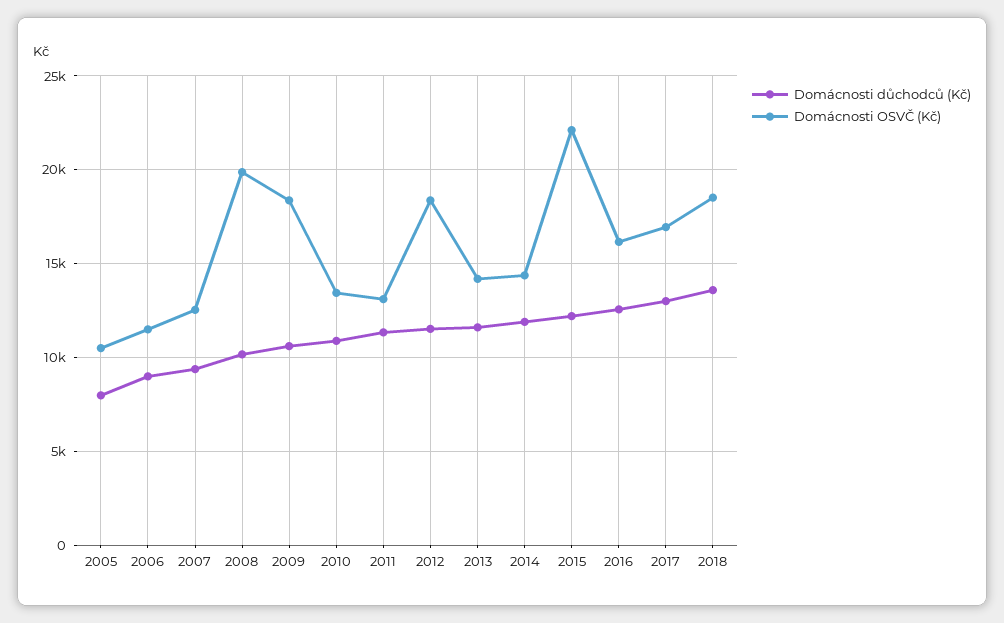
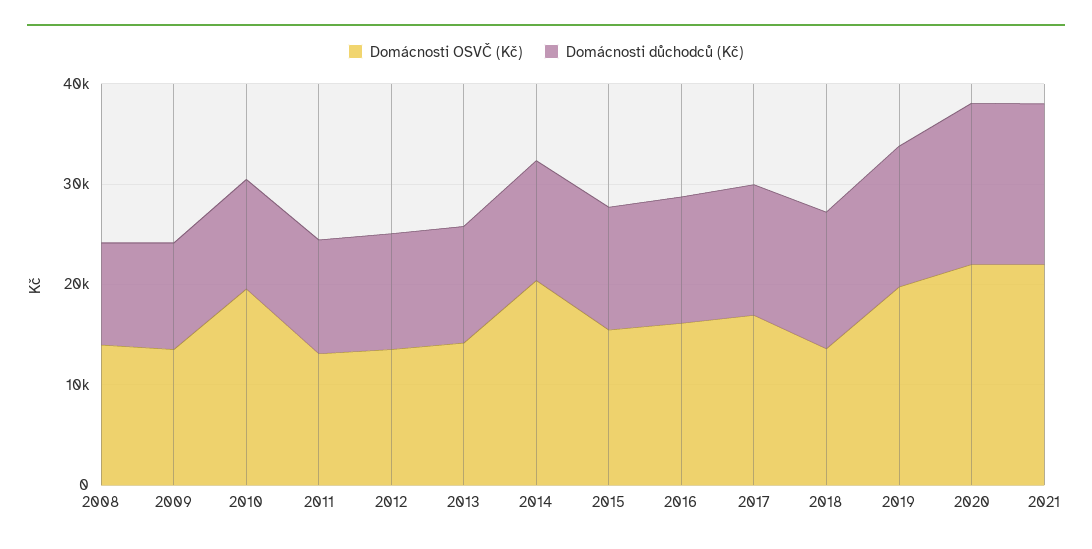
Domácnosti důchodců (Kč), 2005: 8000 -> none
Domácnosti OSVČ (Kč), 2005: 10500 -> none
Domácnosti důchodců (Kč), 2006: 9000 -> none
Domácnosti OSVČ (Kč), 2006: 11500 -> none
Domácnosti důchodců (Kč), 2007: 9500 -> none
Domácnosti OSVČ (Kč), 2007: 12500 -> none
Domácnosti OSVČ (Kč), 2008: 20000 -> 14000
Domácnosti OSVČ (Kč), 2009: 18500 -> 14000
Domácnosti OSVČ (Kč), 2010: 13500 -> 20000
Domácnosti OSVČ (Kč), 2012: 18500 -> 14000
Domácnosti OSVČ (Kč), 2014: 14500 -> 20000
Domácnosti OSVČ (Kč), 2015: 22000 -> 16000
Domácnosti OSVČ (Kč), 2018: 18500 -> 14000
Domácnosti OSVČ (Kč), 2019: none -> 20000
Domácnosti důchodců (Kč), 2019: none -> 14000
Domácnosti OSVČ (Kč), 2020: none -> 22000
Domácnosti důchodců (Kč), 2020: none -> 16000
Domácnosti OSVČ (Kč), 2021: none -> 22000
Domácnosti důchodců (Kč), 2021: none -> 16000

